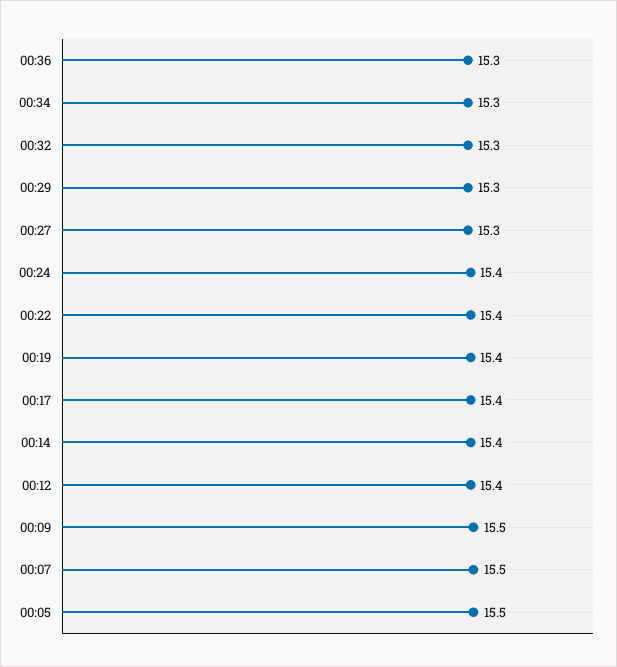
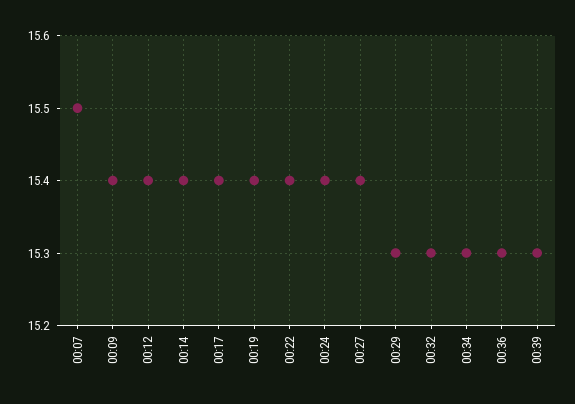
00:27: 15.3 -> 15.4
00:09: 15.5 -> 15.4
00:05: 15.5 -> none
00:39: none -> 15.3

